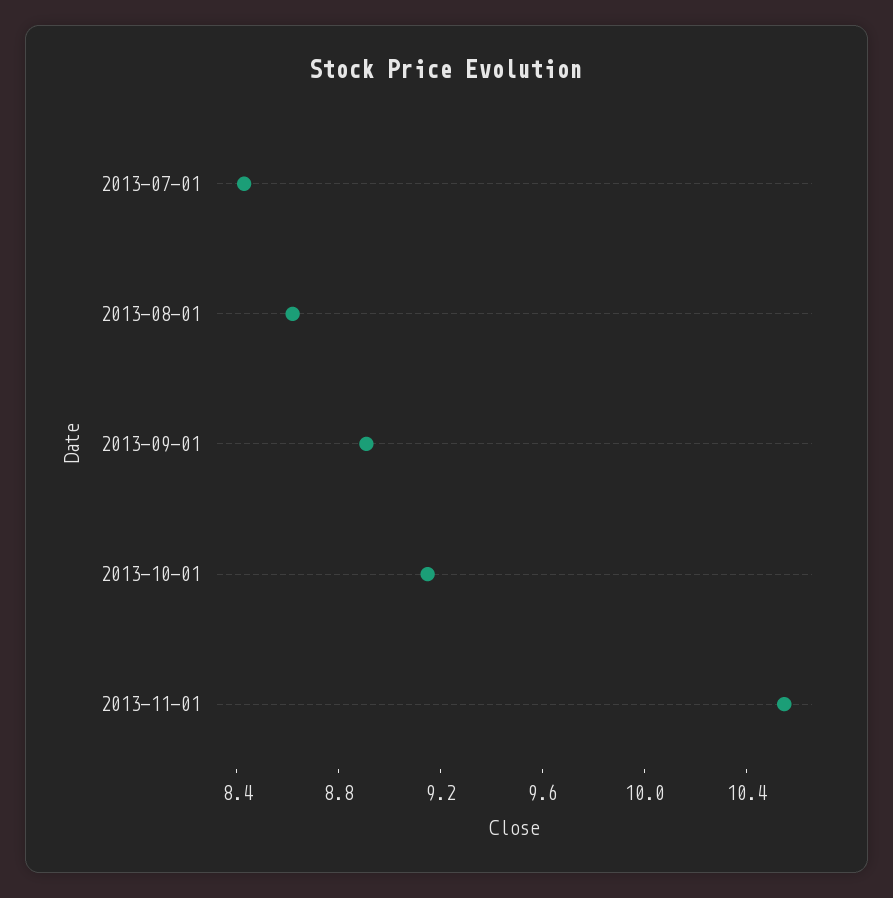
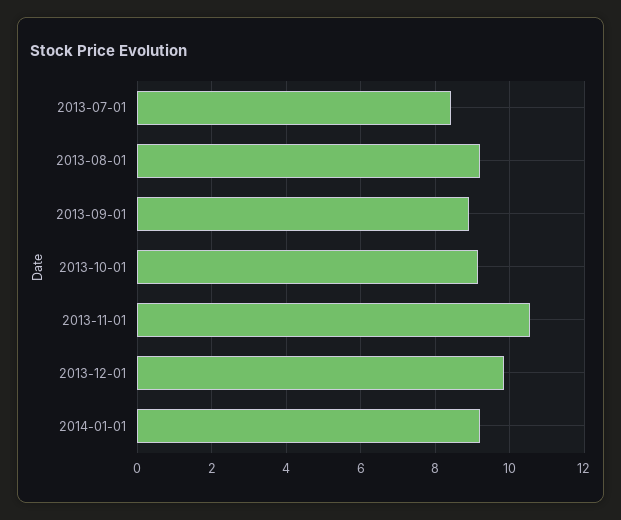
2013-08-01: 8.6 -> 9.2
2013-12-01: none -> 9.8
2014-01-01: none -> 9.2

